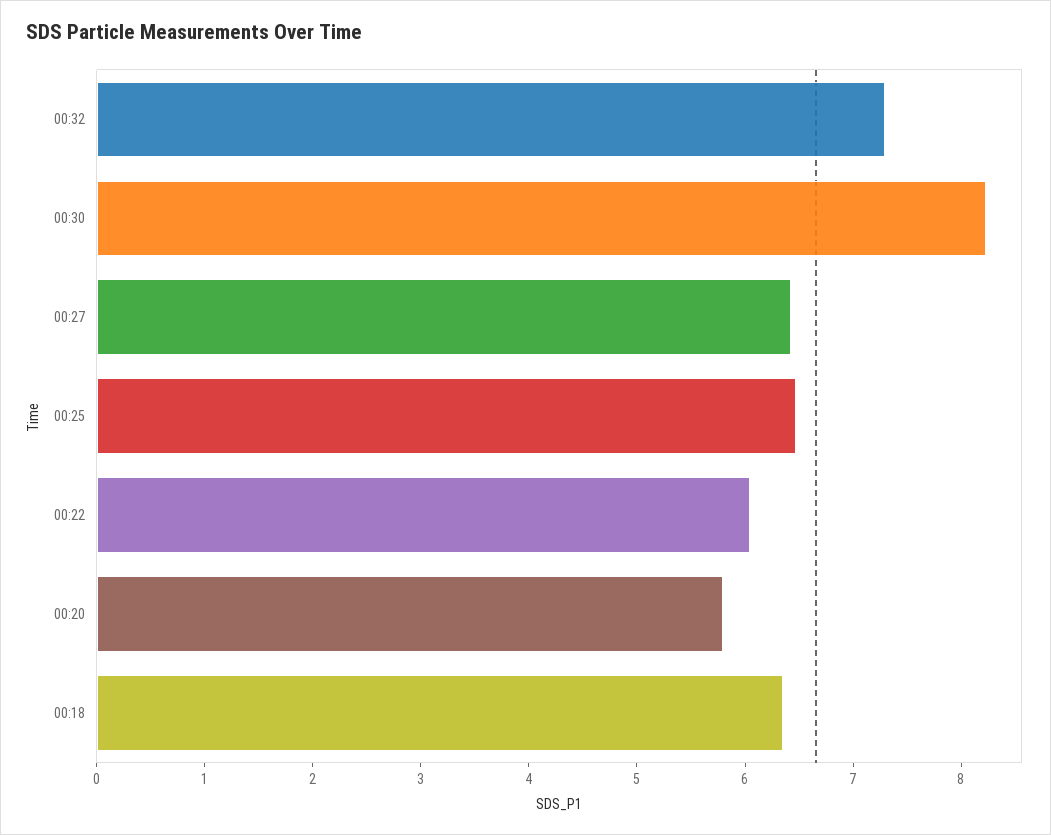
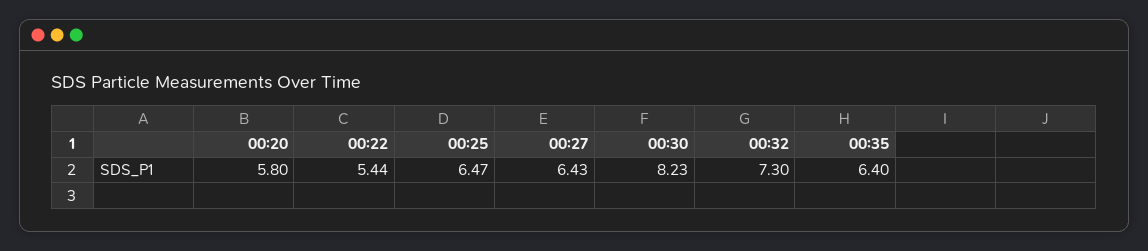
00:22: 6 -> 5.44
00:18: 6.4 -> none
00:35: none -> 6.4

